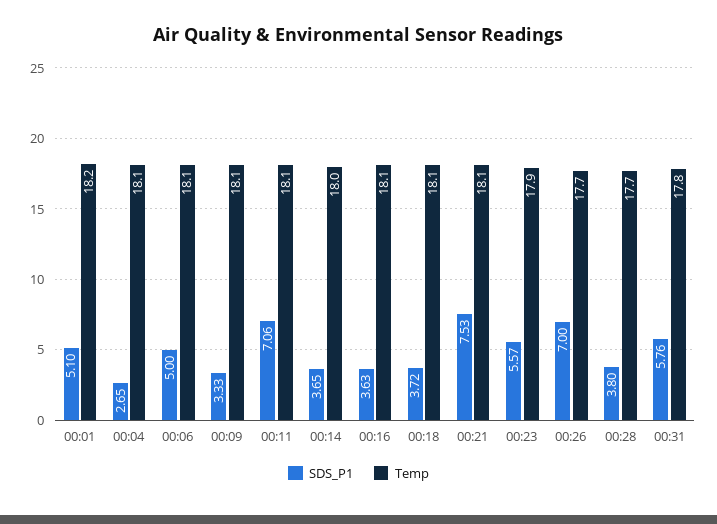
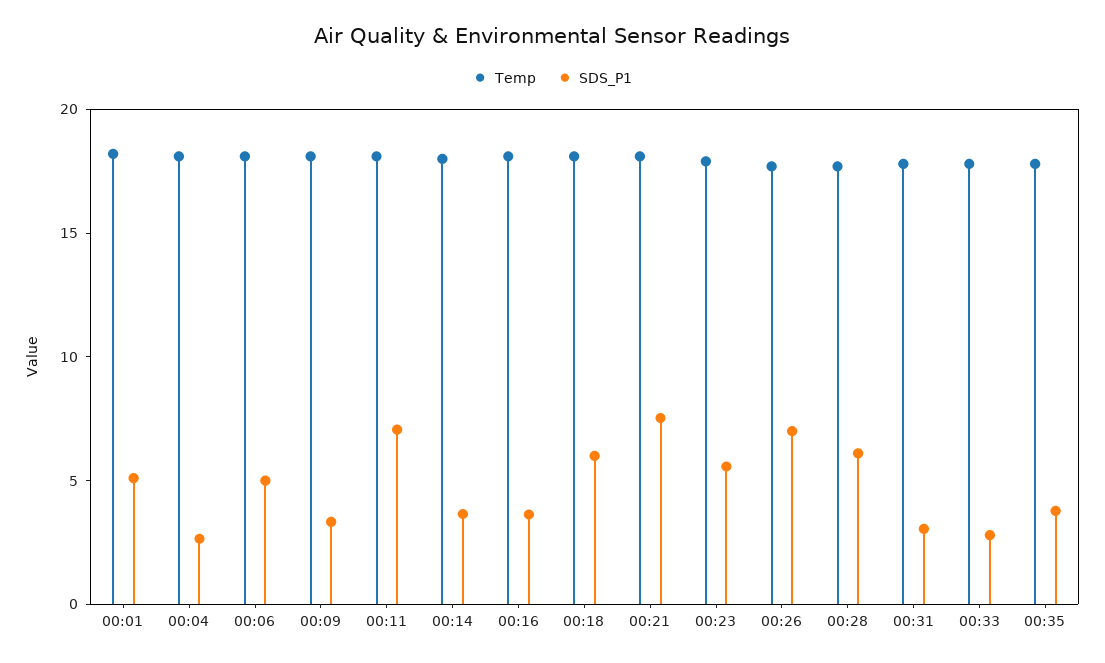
SDS_P1, 00:18: 3.72 -> 6
SDS_P1, 00:28: 3.8 -> 6
SDS_P1, 00:31: 5.76 -> 3
Temp, 00:33: none -> 18
SDS_P1, 00:33: none -> 3
Temp, 00:35: none -> 18
SDS_P1, 00:35: none -> 4

